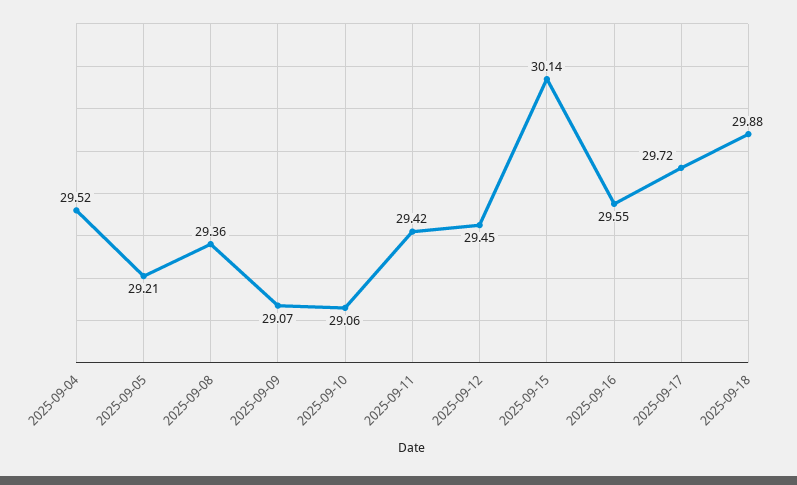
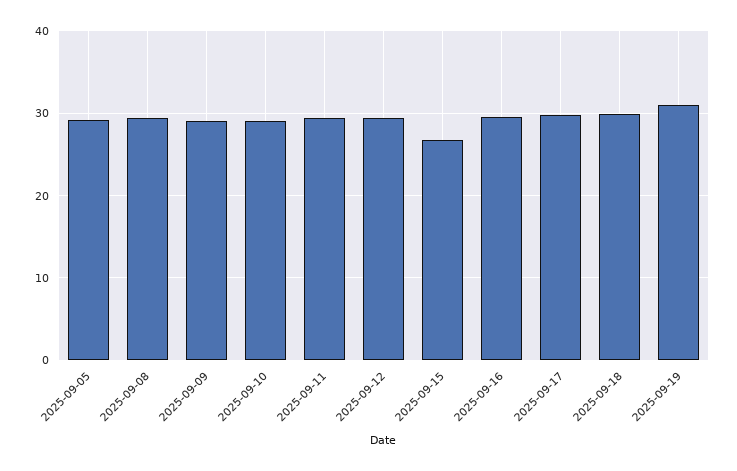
2025-09-04: 29.52 -> none
2025-09-15: 30.14 -> 27
2025-09-19: none -> 31

